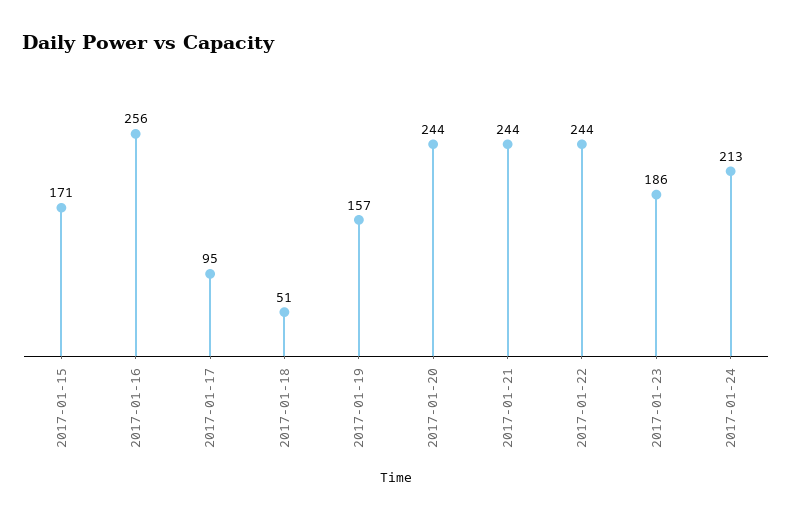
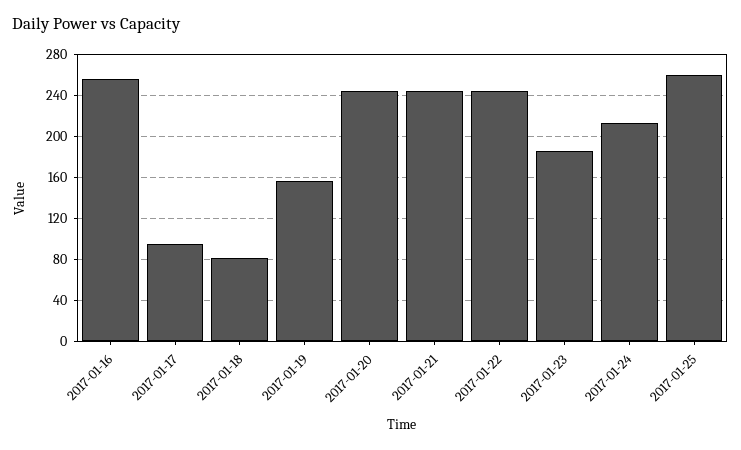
2017-01-15: 171 -> none
2017-01-18: 51 -> 80
2017-01-25: none -> 260

